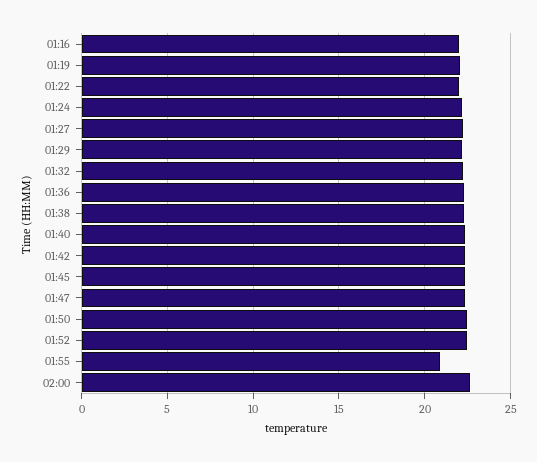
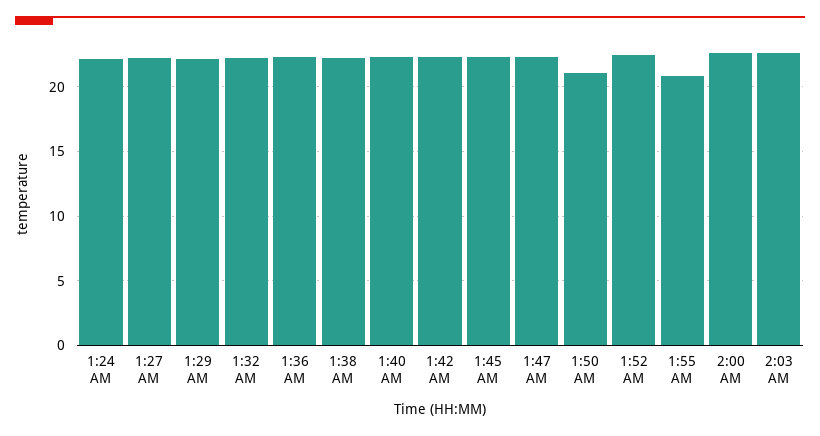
01:16: 22 -> none
01:19: 22 -> none
01:22: 22 -> none
01:50: 22.5 -> 21
2:03 AM: none -> 22.5

